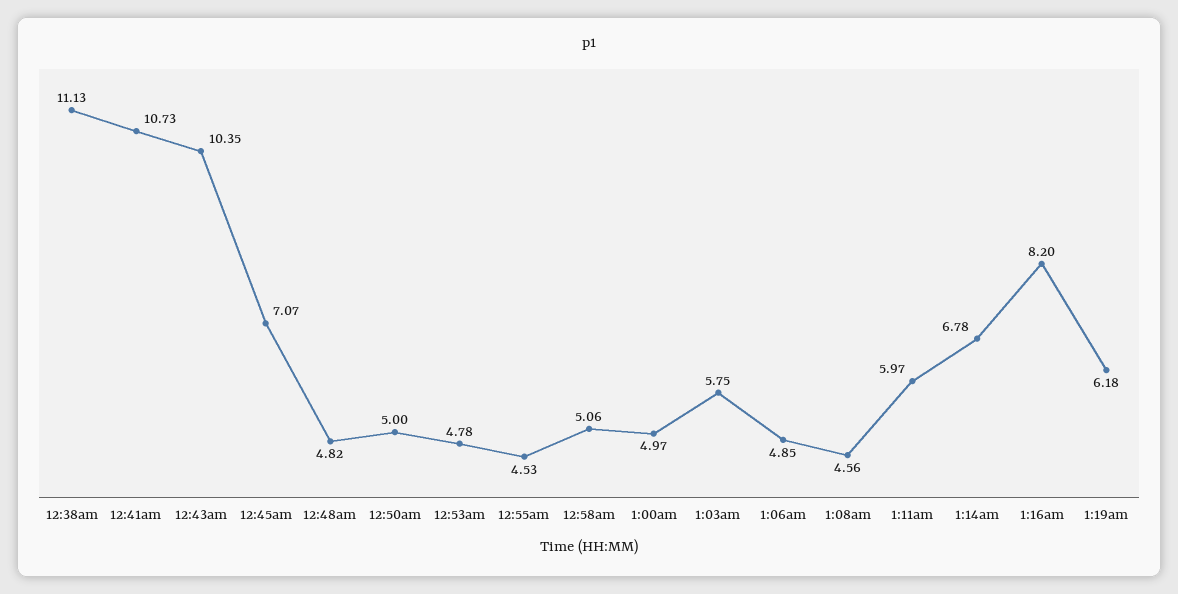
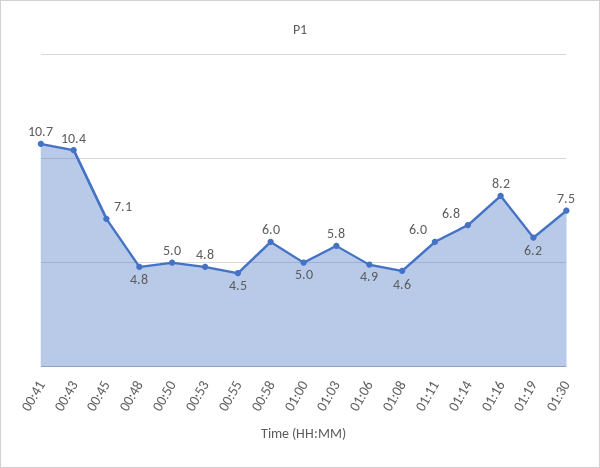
12:38am: 11.13 -> none
12:58am: 5.06 -> 6
01:30: none -> 7.5

